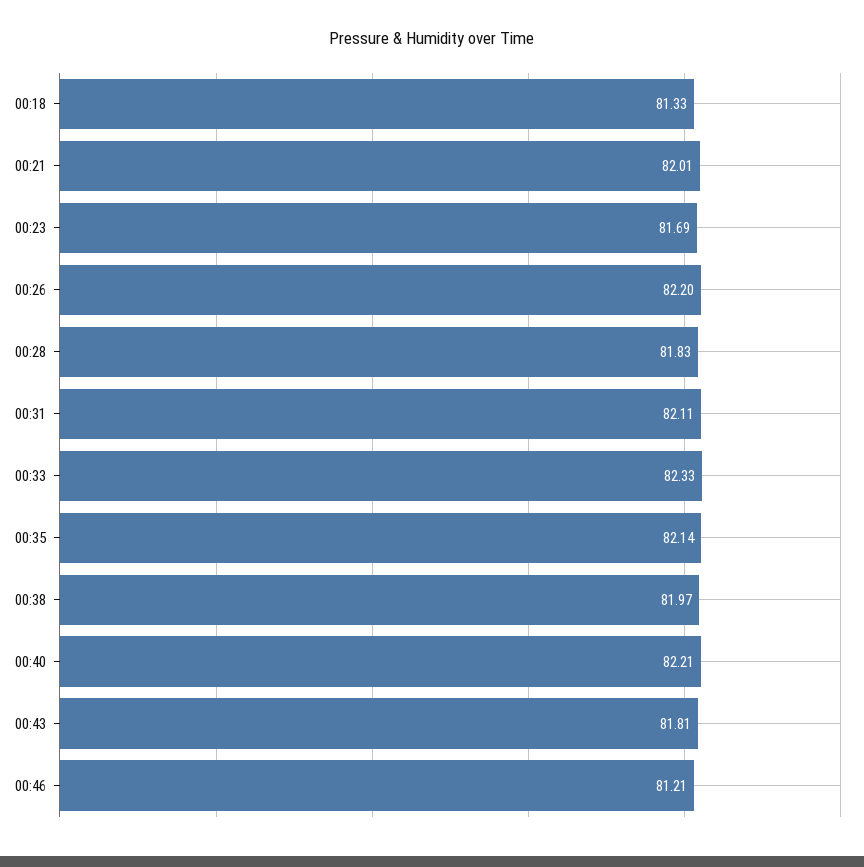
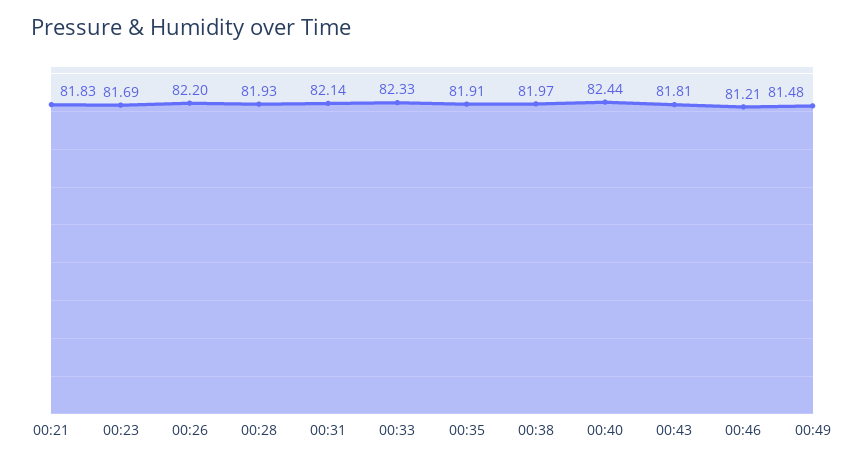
00:18: 81.33 -> none
00:21: 82.01 -> 81.83
00:28: 81.83 -> 81.93
00:31: 82.11 -> 82.14
00:35: 82.14 -> 81.91
00:40: 82.21 -> 82.44
00:49: none -> 81.48

